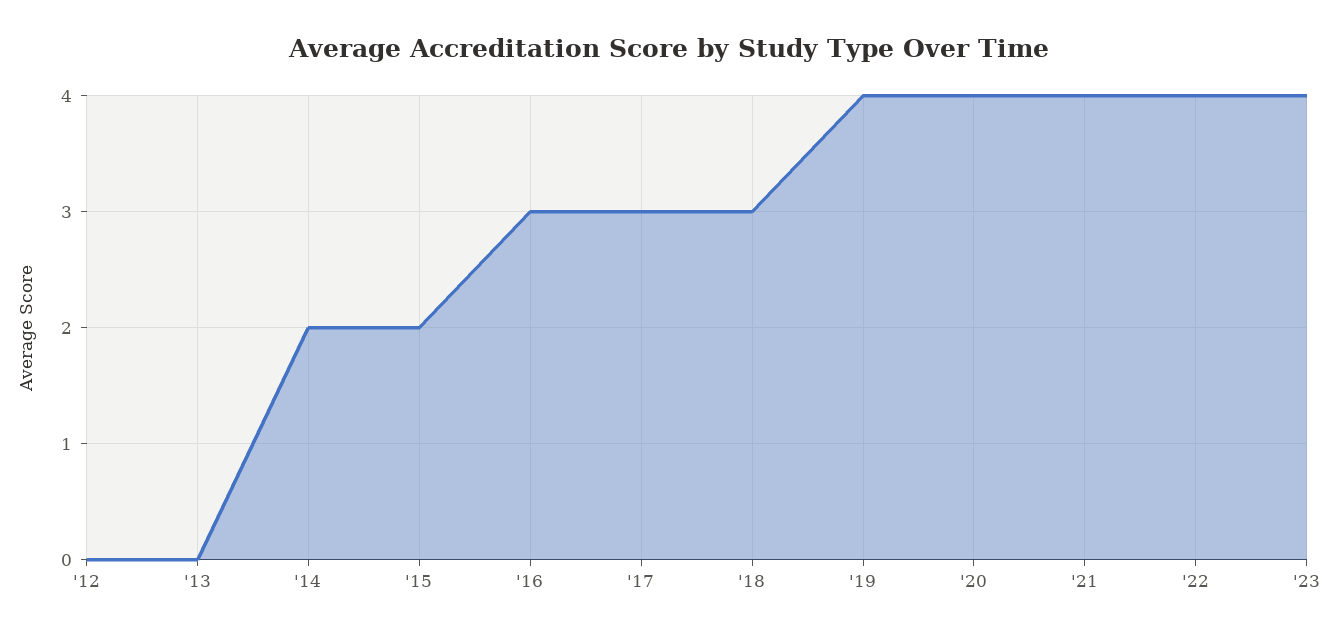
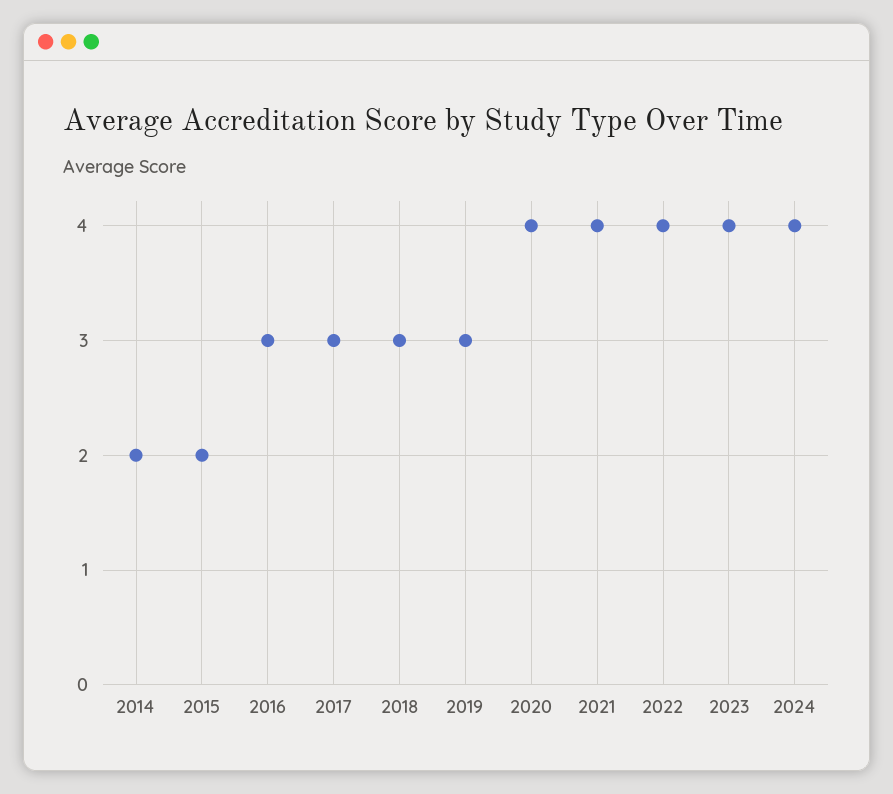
'12: 0 -> none
'13: 0 -> none
'19: 4 -> 3
2024: none -> 4

